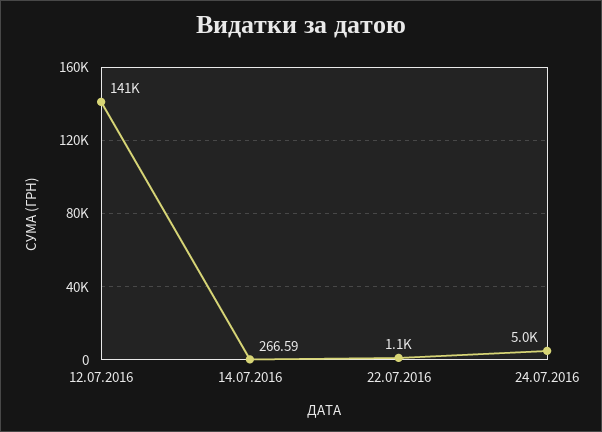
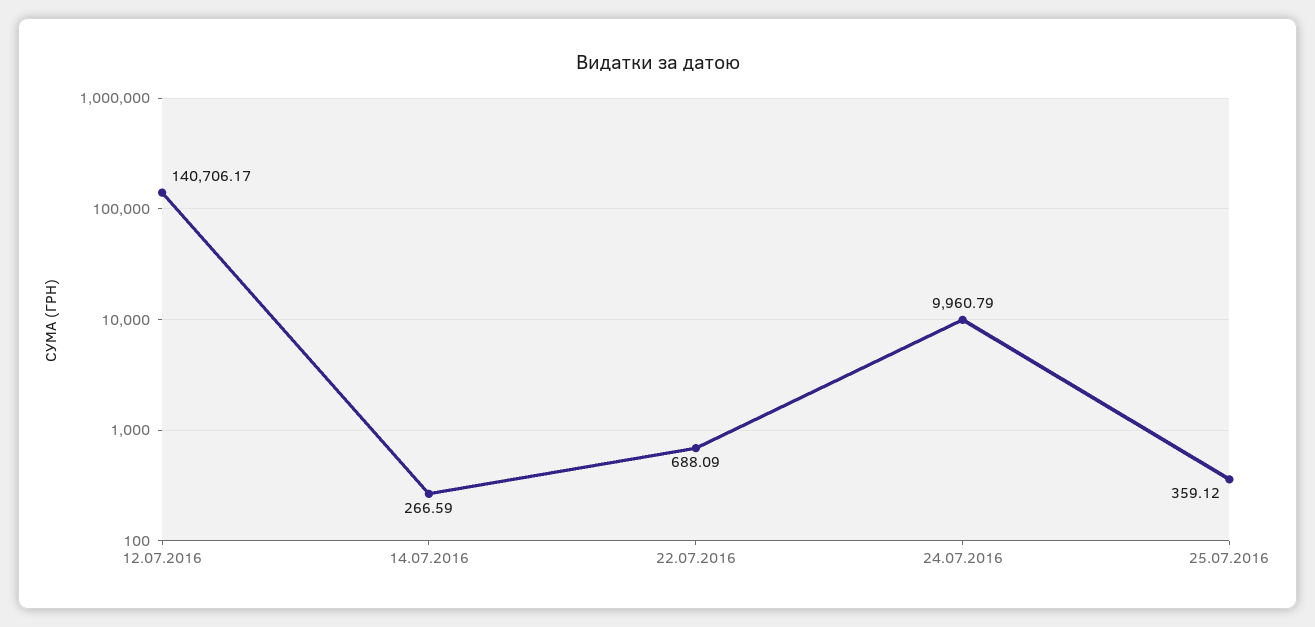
22.07.2016: 1100 -> 688.09
24.07.2016: 5000 -> 9960.79
25.07.2016: none -> 359.12

